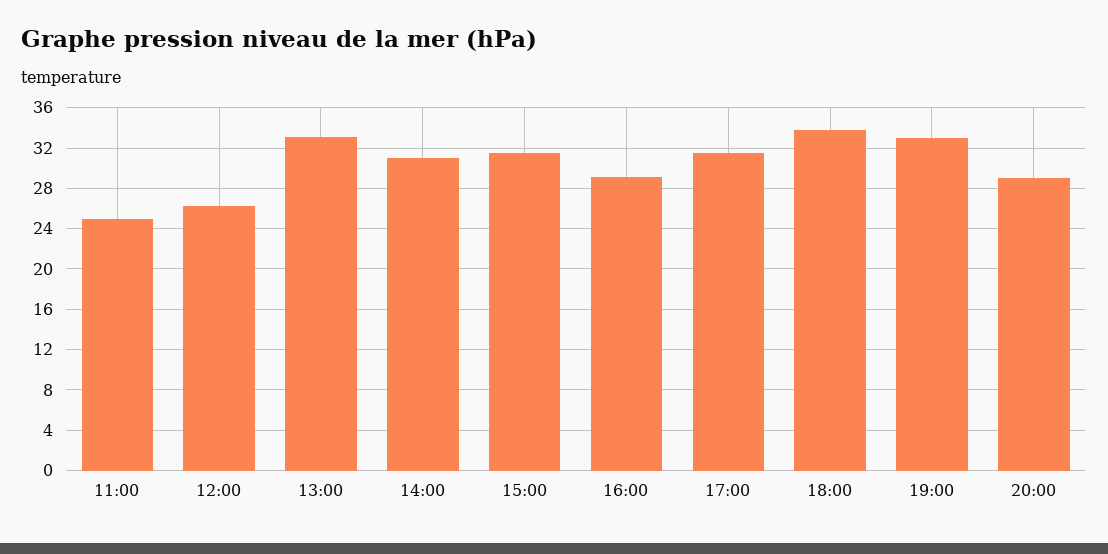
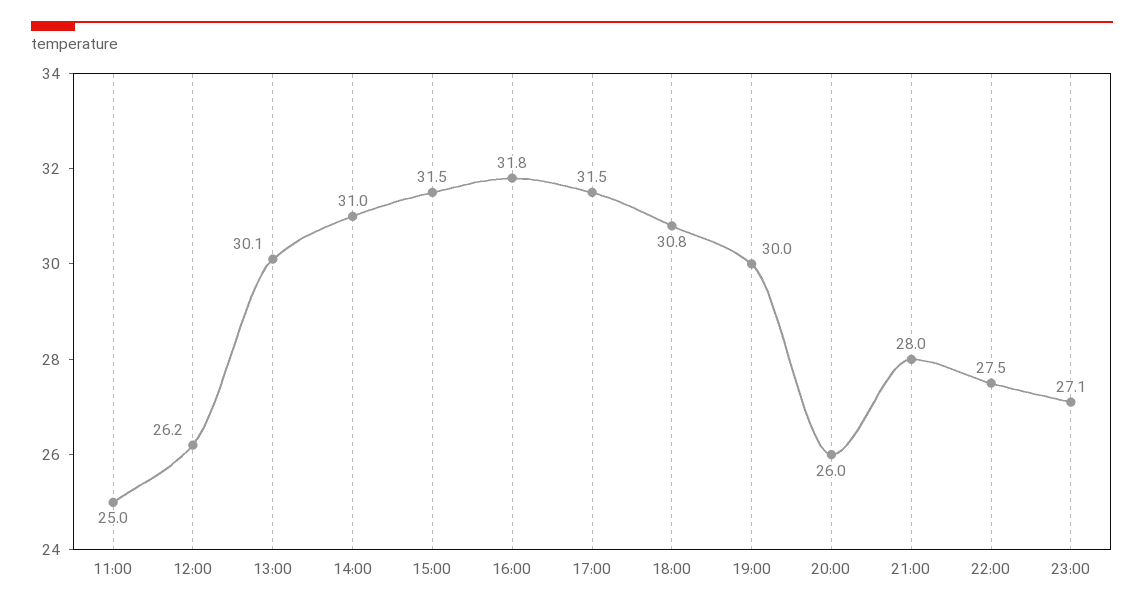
13:00: 33 -> 30.1
16:00: 29 -> 31.8
18:00: 34 -> 30.8
19:00: 33 -> 30
20:00: 29 -> 26
21:00: none -> 28
22:00: none -> 27.5
23:00: none -> 27.1

